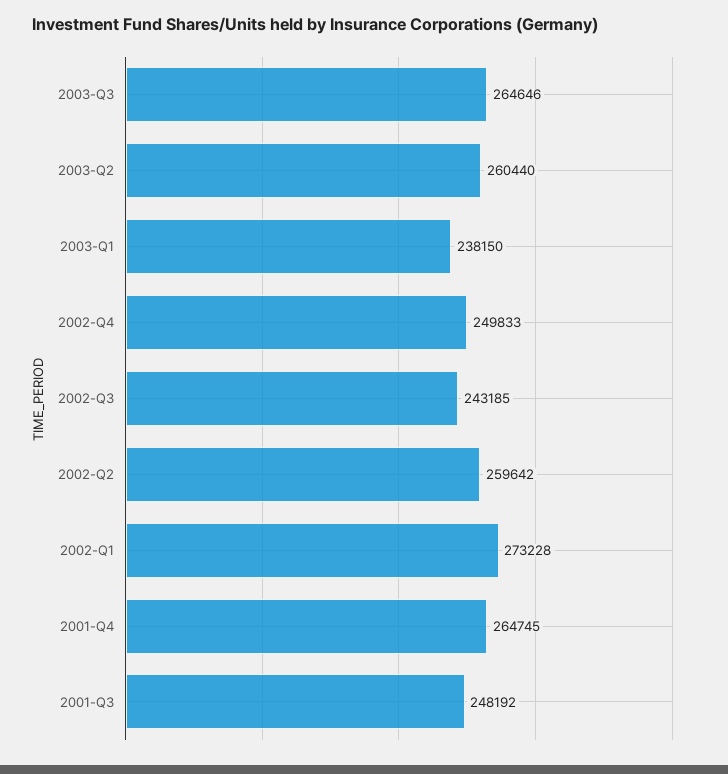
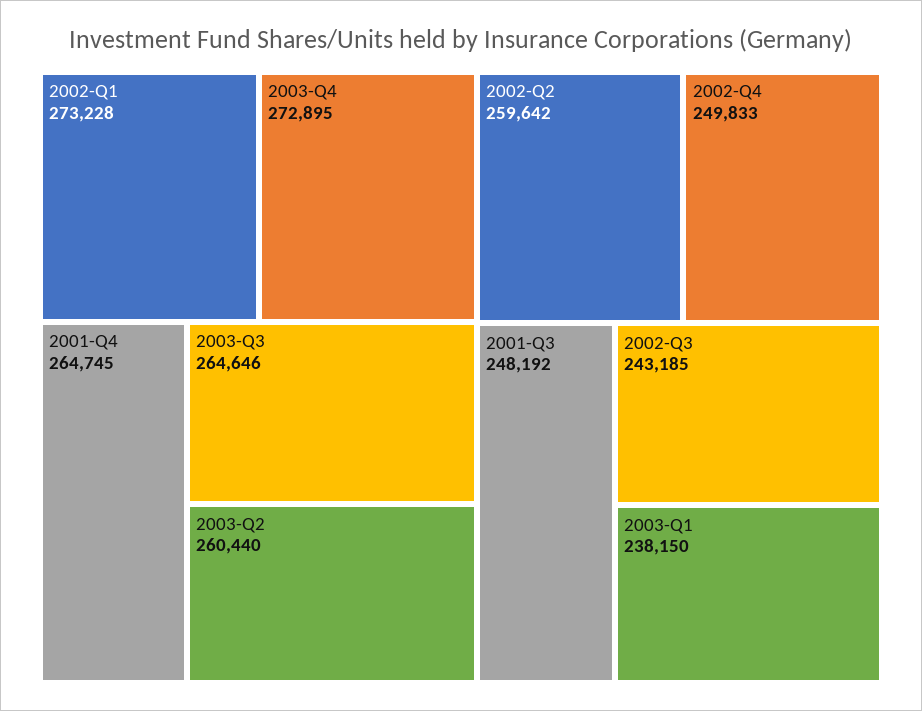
2003-Q4: none -> 272895

